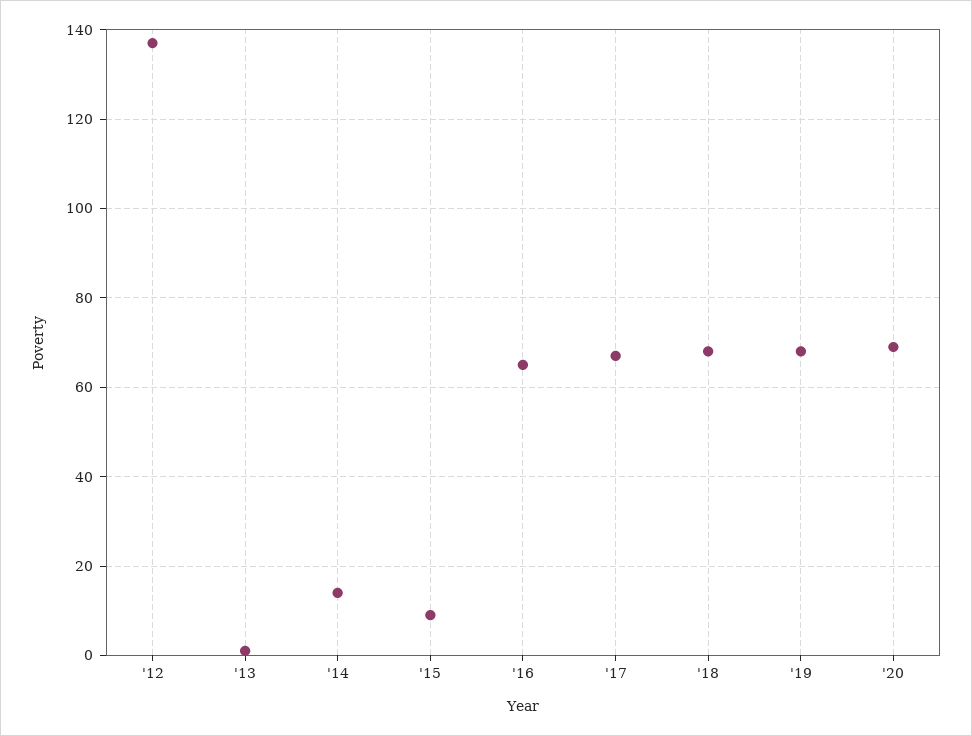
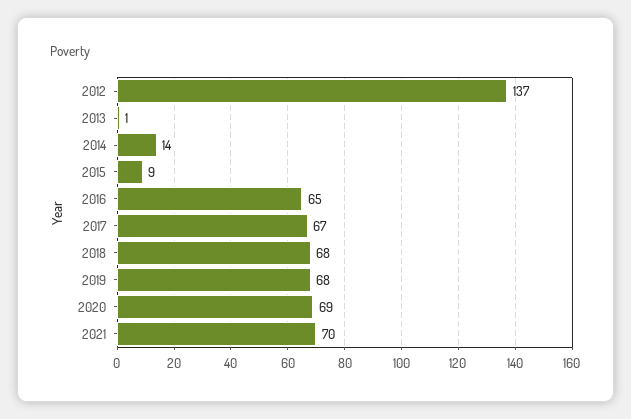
2021: none -> 70

